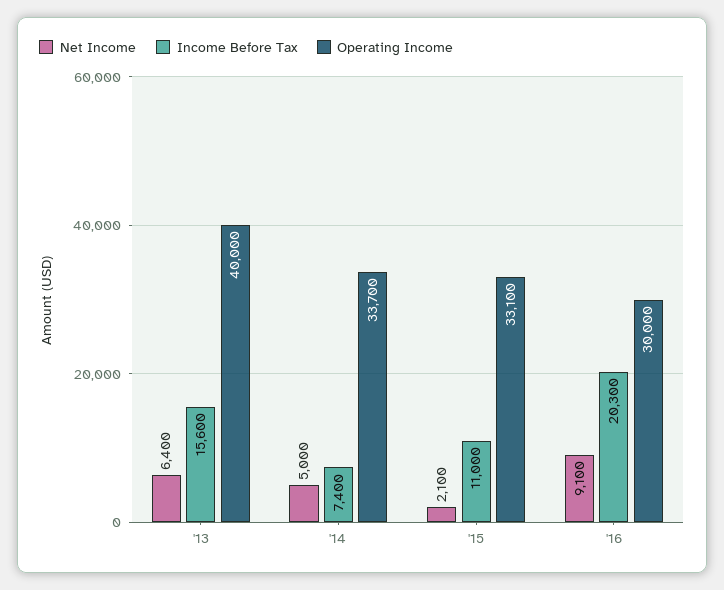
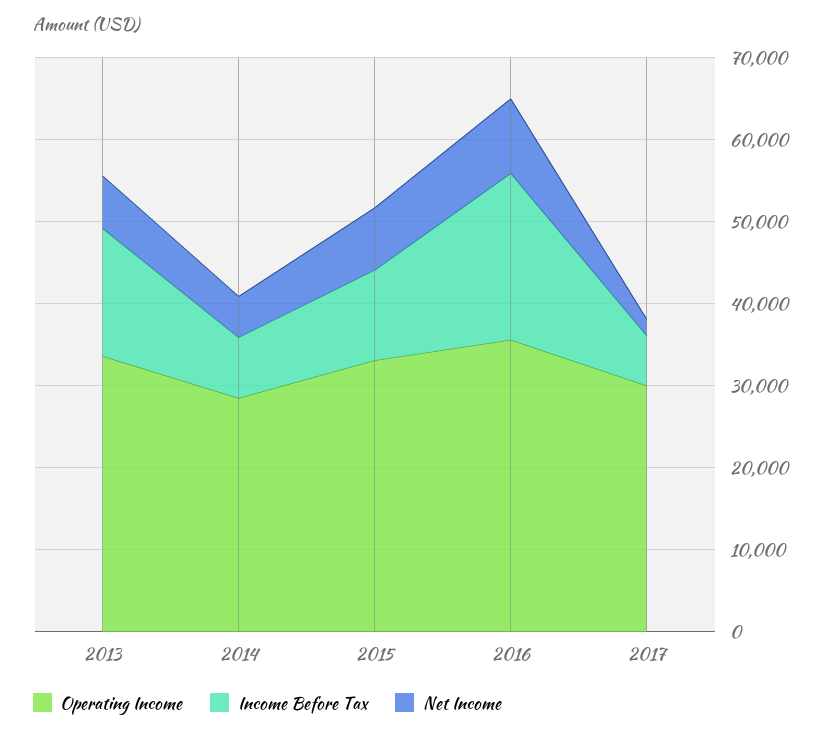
Operating Income, '13: 40000 -> 34000
Operating Income, '14: 33700 -> 28000
Net Income, '15: 2100 -> 8000
Operating Income, '16: 30000 -> 36000
Operating Income, 2017: none -> 30000
Income Before Tax, 2017: none -> 6000
Net Income, 2017: none -> 2000

